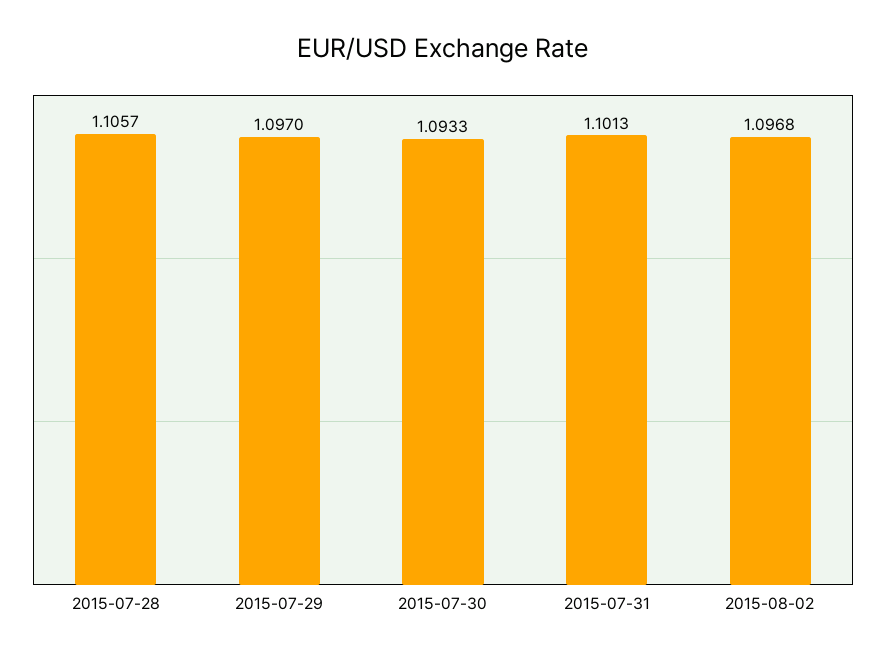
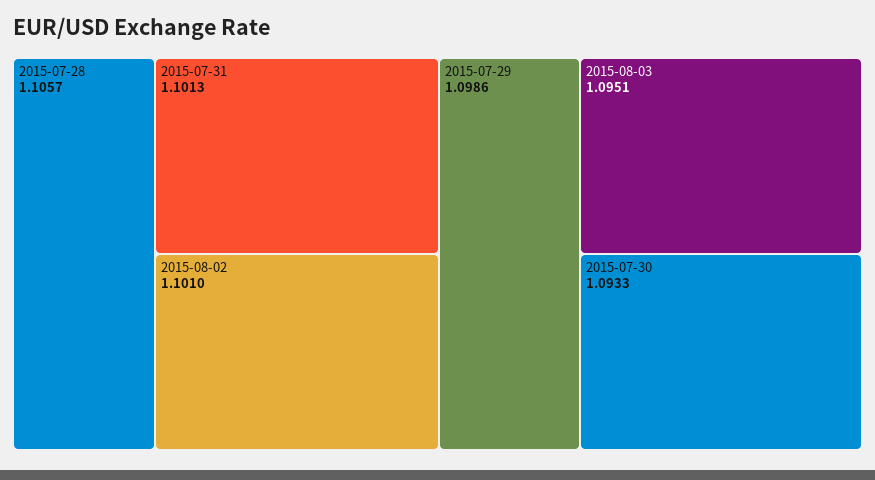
2015-07-29: 1.097 -> 1.0986
2015-08-02: 1.0968 -> 1.101
2015-08-03: none -> 1.0951

